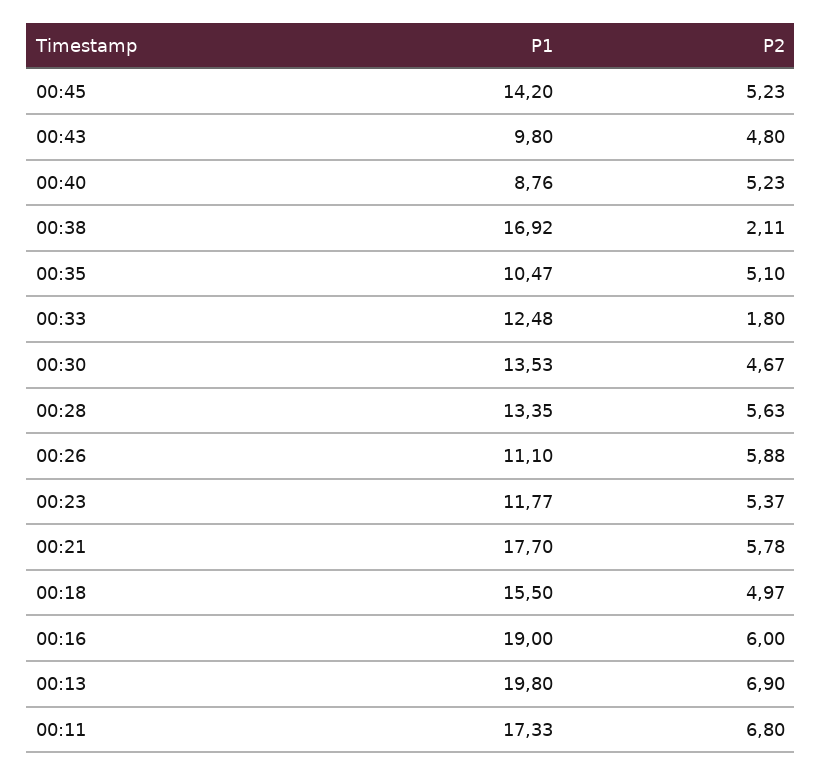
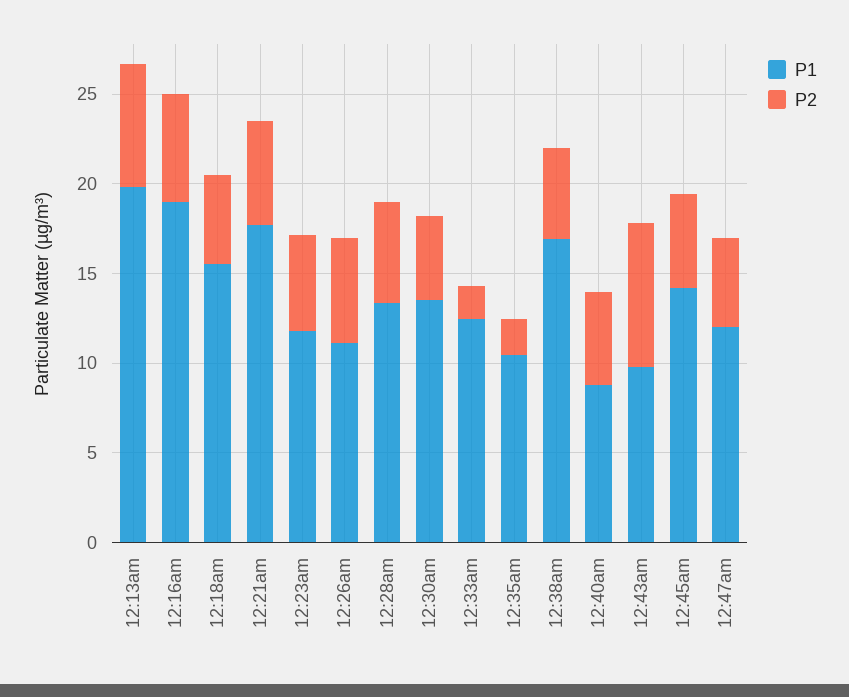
P2, 00:43: 4.8 -> 8
P2, 00:38: 2.11 -> 5
P2, 00:35: 5.1 -> 2
P1, 00:11: 17.33 -> none
P2, 00:11: 6.8 -> none
P1, 12:47am: none -> 12
P2, 12:47am: none -> 5

